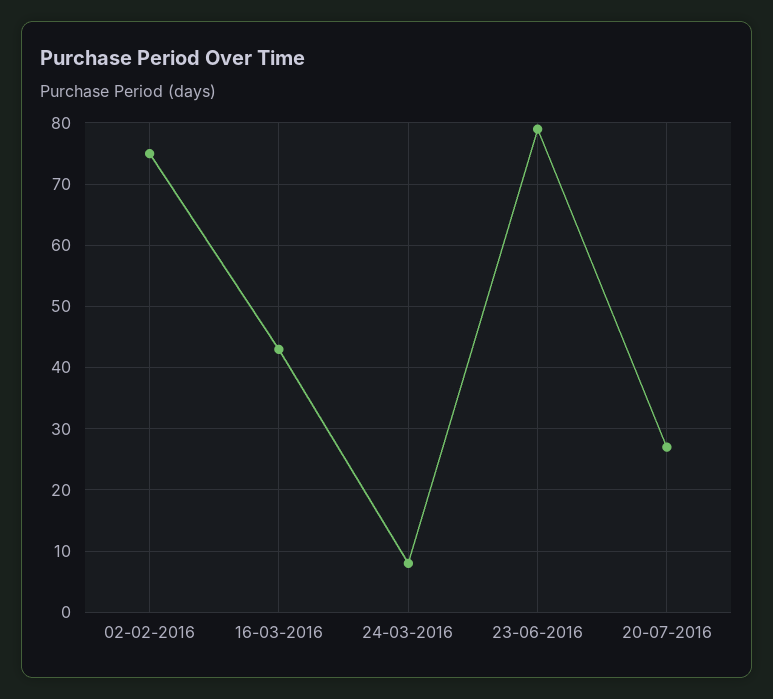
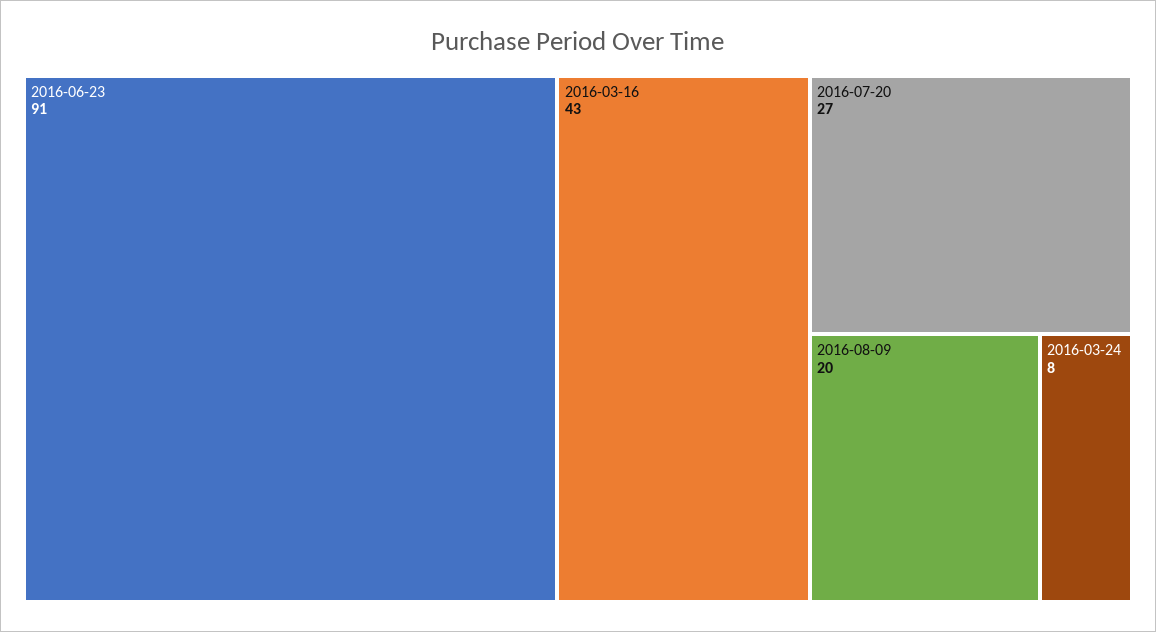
02-02-2016: 75 -> none
23-06-2016: 79 -> 91
2016-08-09: none -> 20

